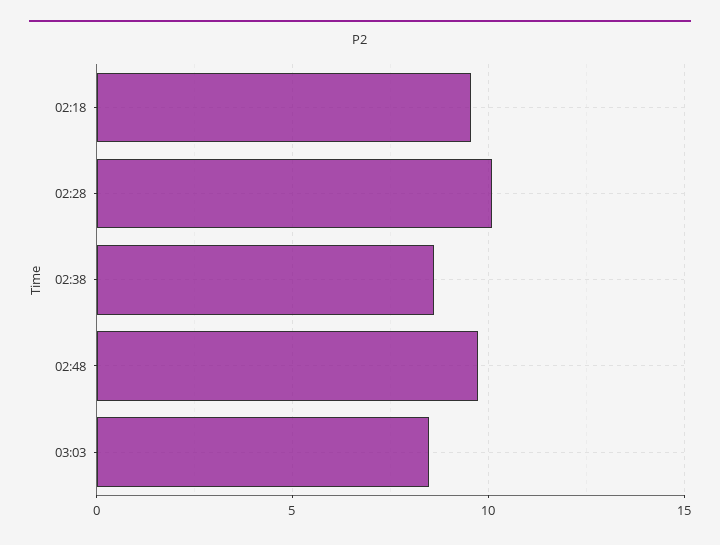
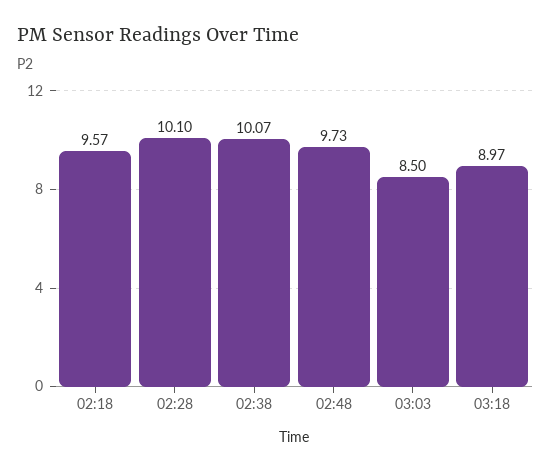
02:38: 8.5 -> 10.07
03:18: none -> 8.97

